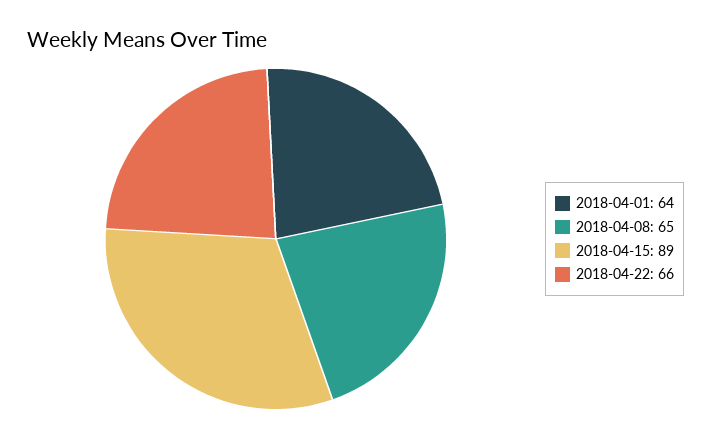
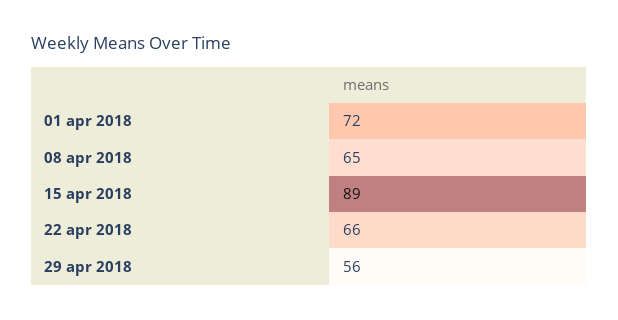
2018-04-01: 64 -> 72
29 apr 2018: none -> 56

